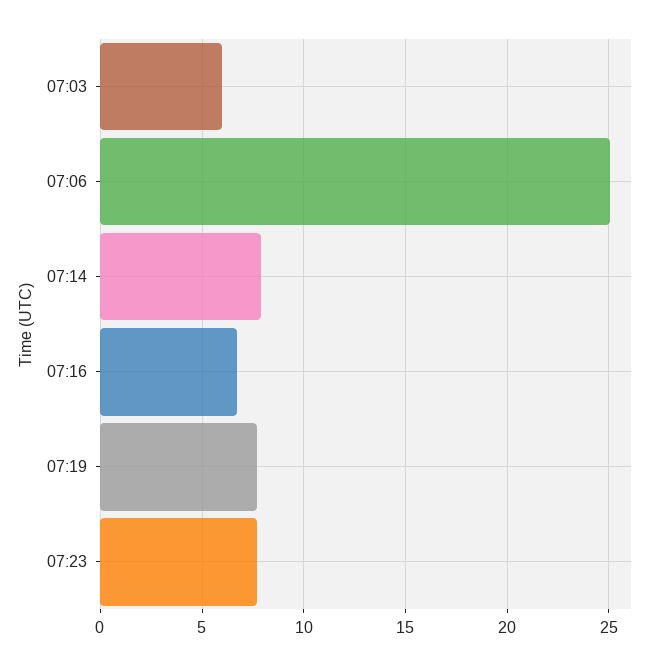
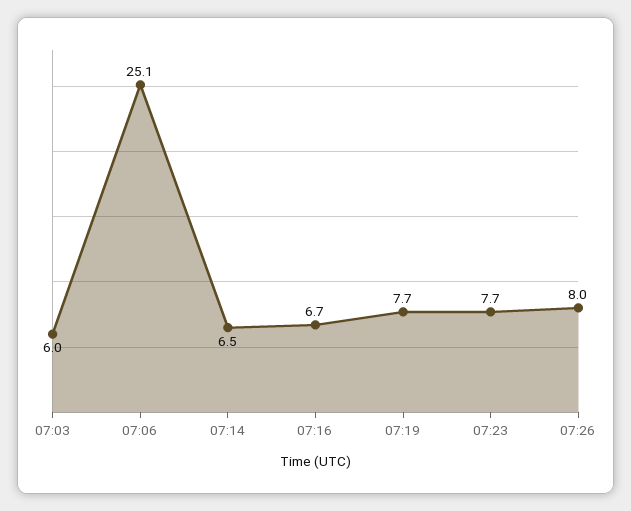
07:14: 8 -> 6.5
07:26: none -> 8

